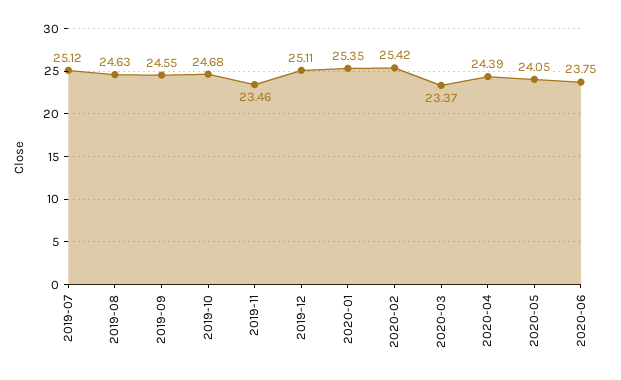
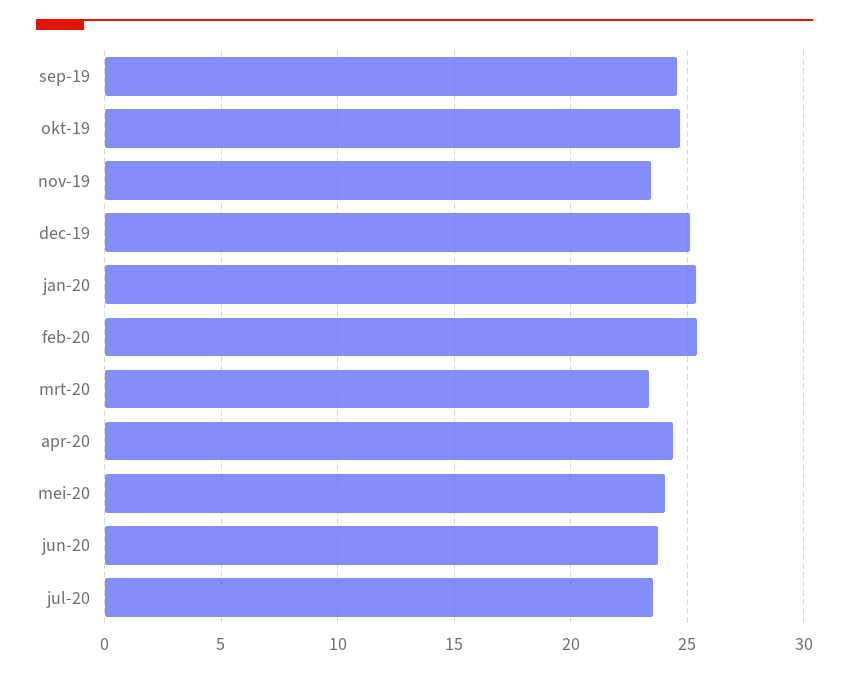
2019-07: 25.12 -> none
2019-08: 24.63 -> none
jul-20: none -> 23.5

